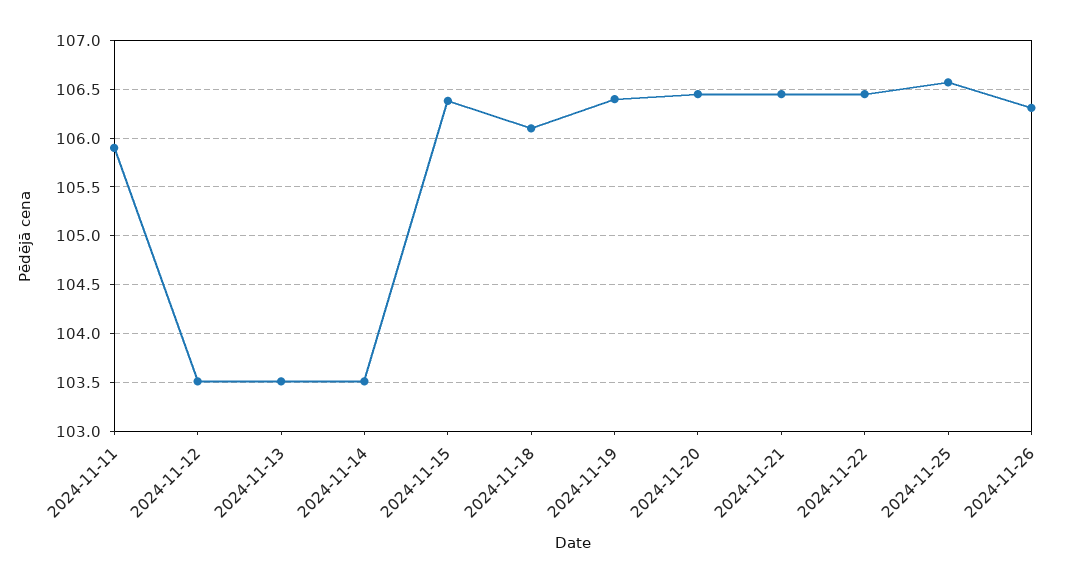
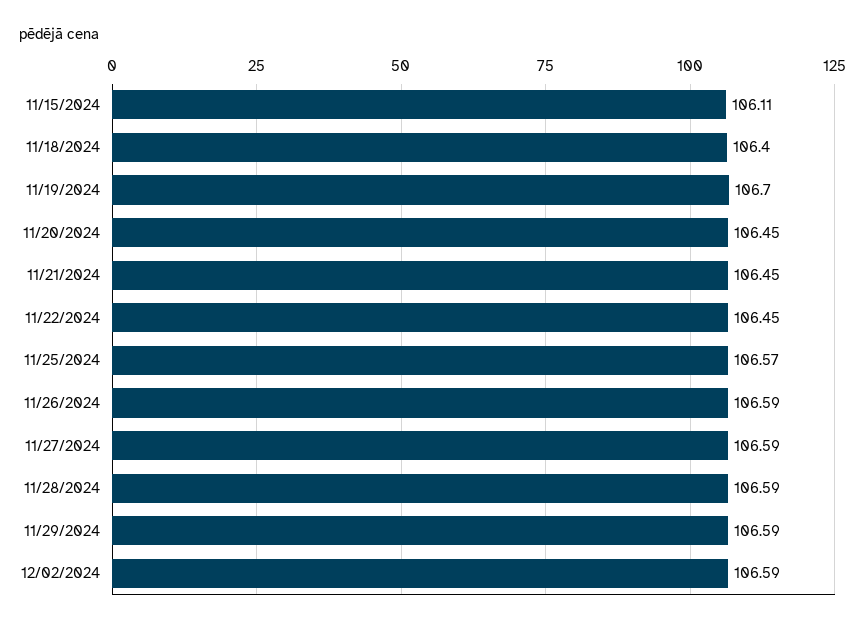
2024-11-11: 105.9 -> none
2024-11-12: 103.5 -> none
2024-11-13: 103.5 -> none
2024-11-14: 103.5 -> none
2024-11-15: 106.4 -> 106.11
2024-11-18: 106.1 -> 106.4
2024-11-19: 106.4 -> 106.7
2024-11-26: 106.3 -> 106.59
11/27/2024: none -> 106.59
11/28/2024: none -> 106.59
11/29/2024: none -> 106.59
12/02/2024: none -> 106.59

